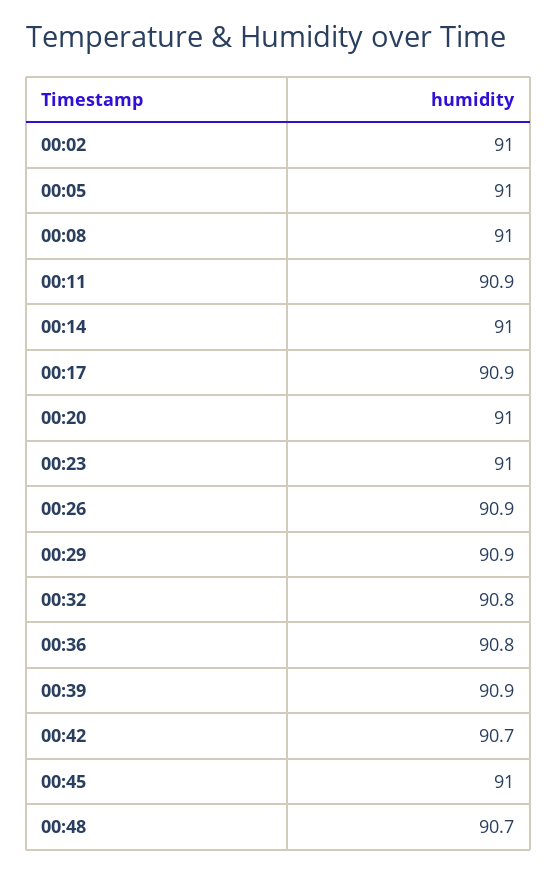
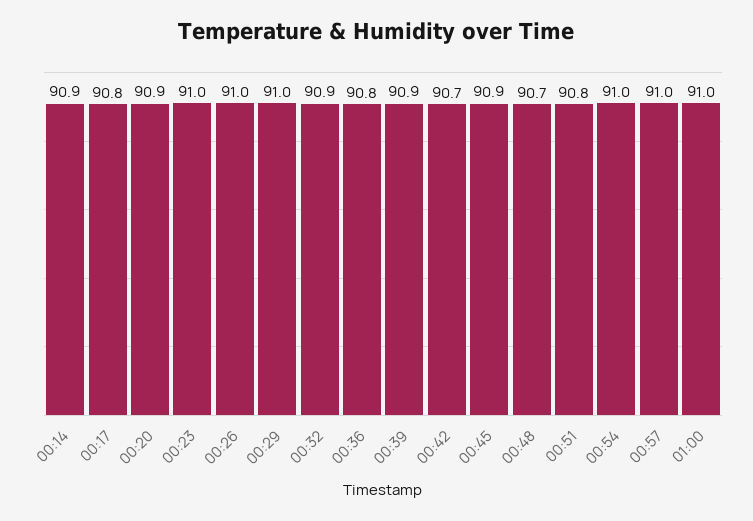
00:02: 91 -> none
00:05: 91 -> none
00:08: 91 -> none
00:11: 90.9 -> none
00:14: 91 -> 90.9
00:17: 90.9 -> 90.8
00:20: 91 -> 90.9
00:26: 90.9 -> 91
00:29: 90.9 -> 91
00:32: 90.8 -> 90.9
00:45: 91 -> 90.9
00:51: none -> 90.8
00:54: none -> 91
00:57: none -> 91
01:00: none -> 91

